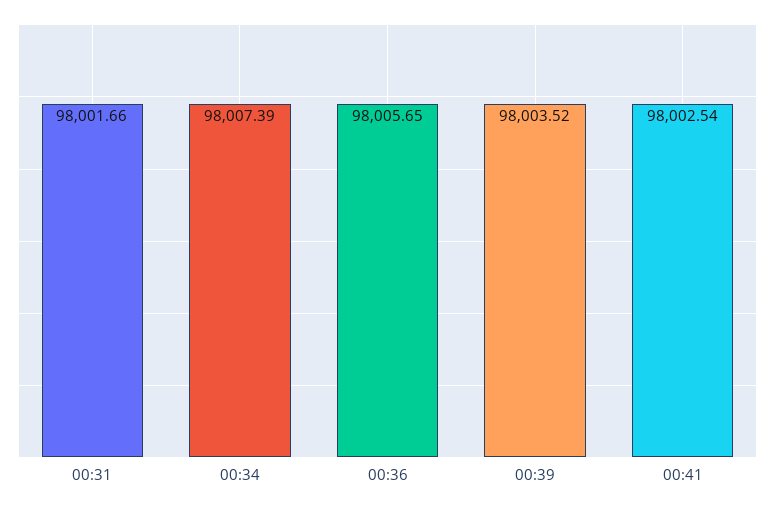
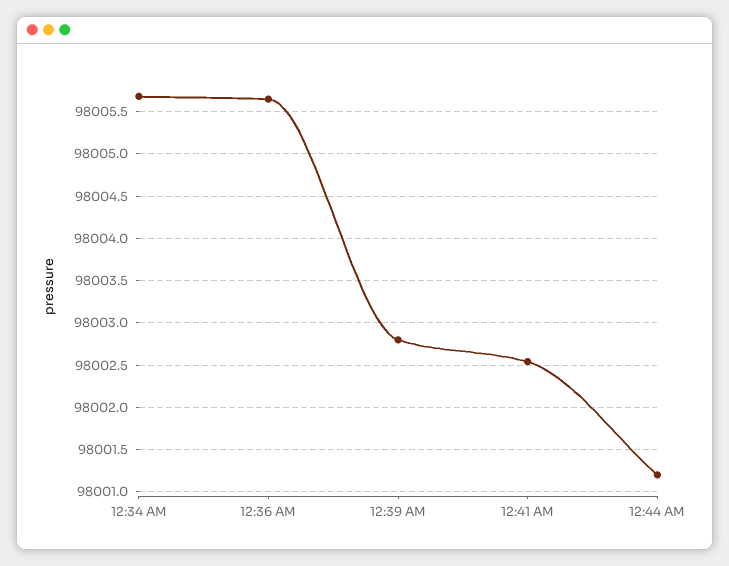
00:31: 98001.66 -> none
00:34: 98007.39 -> 98005.7
00:39: 98003.52 -> 98002.8
12:44 AM: none -> 98001.2

